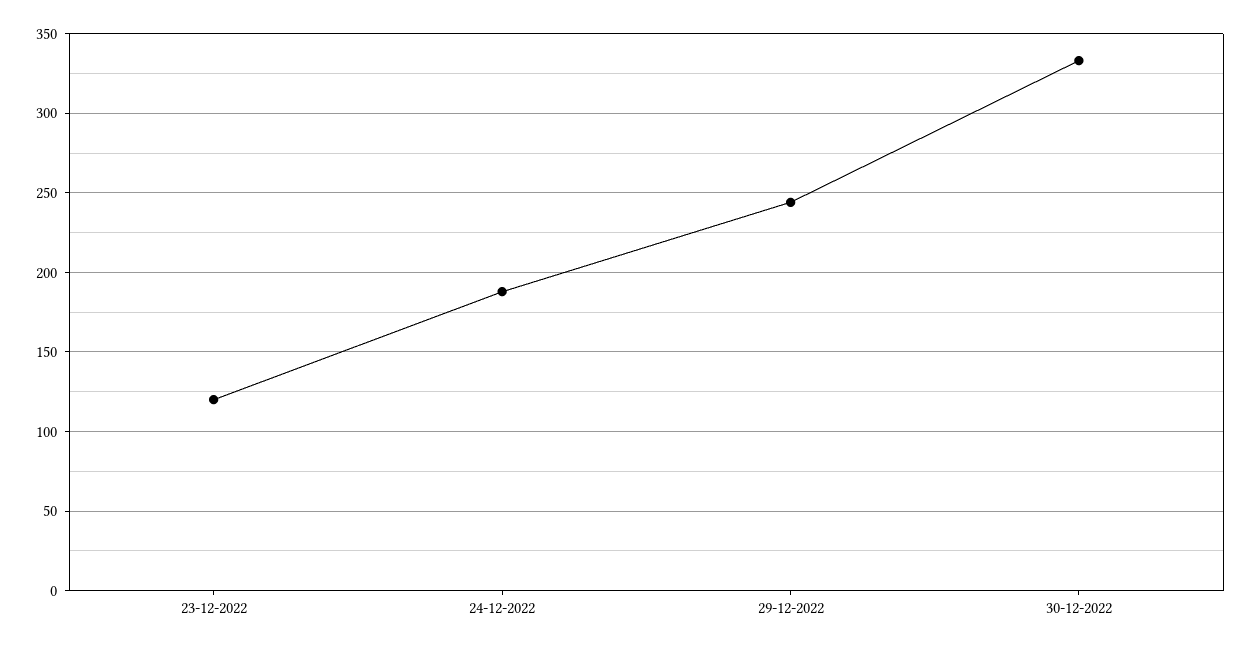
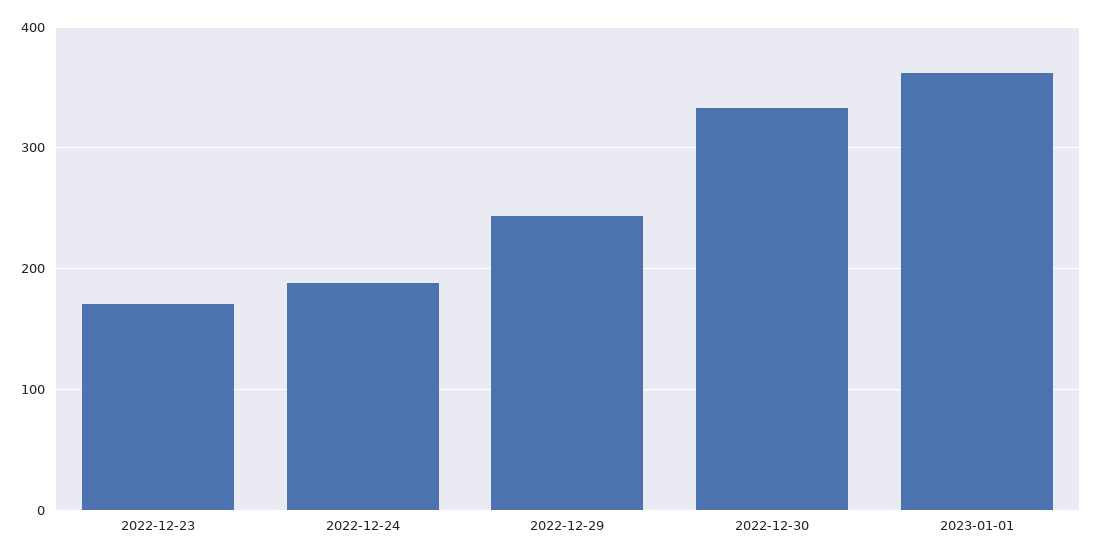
23-12-2022: 120 -> 170
2023-01-01: none -> 360

